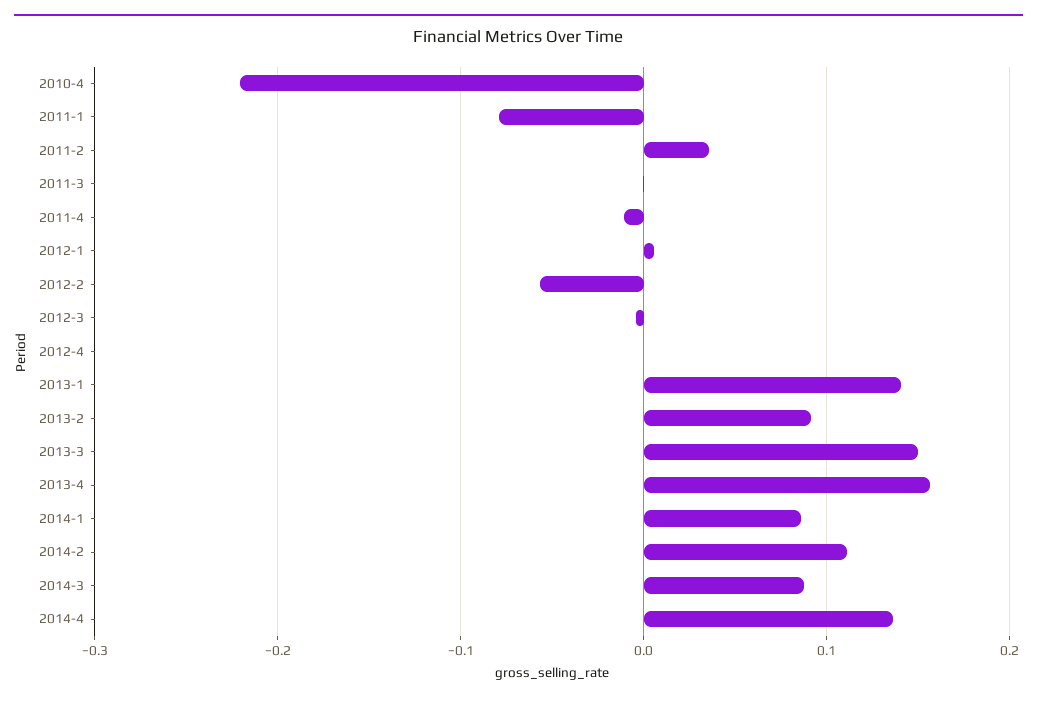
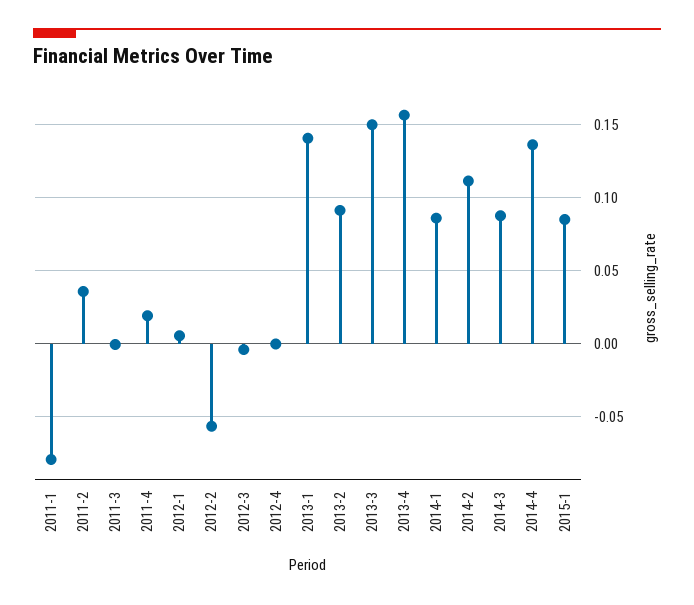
2010-4: -0.22 -> none
2011-4: -0.01 -> 0.02
2015-1: none -> 0.085

